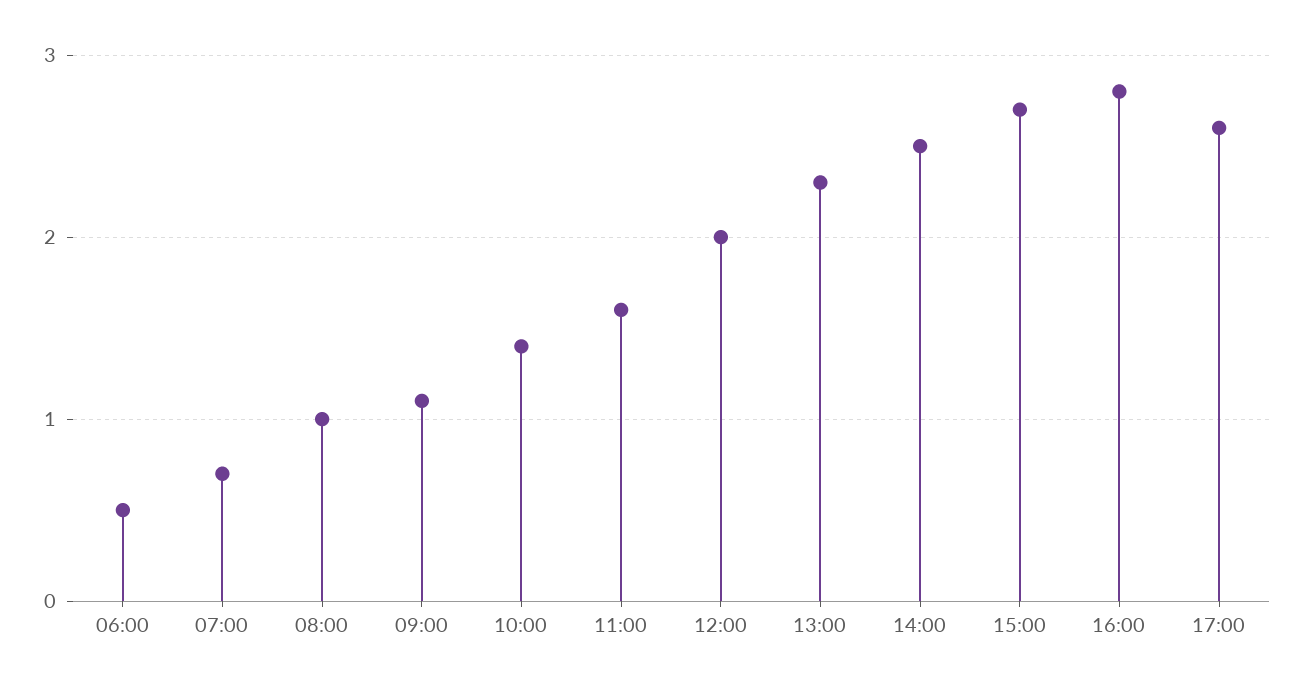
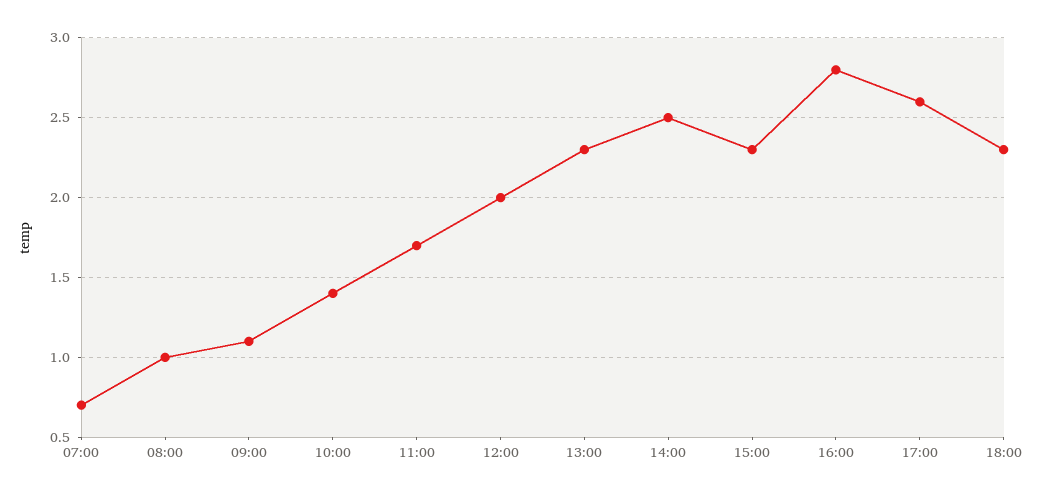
06:00: 0.5 -> none
11:00: 1.6 -> 1.7
15:00: 2.7 -> 2.3
18:00: none -> 2.3

